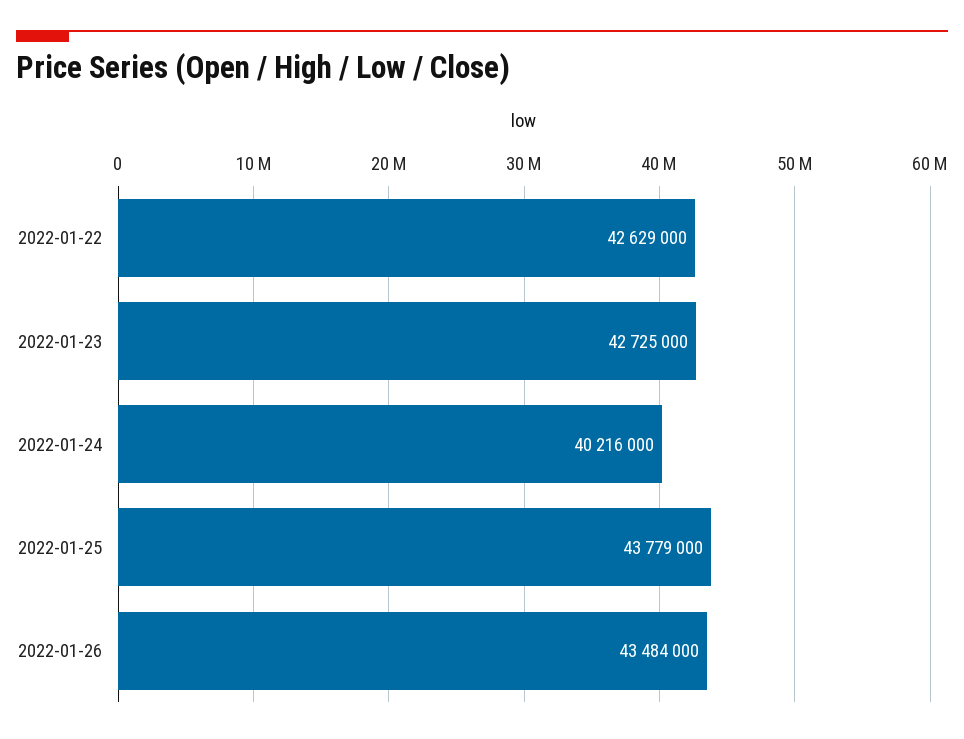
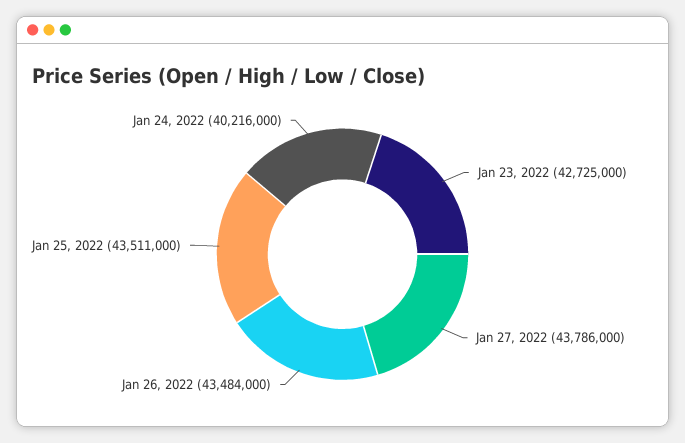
2022-01-22: 42629000 -> none
2022-01-25: 43779000 -> 43511000
Jan 27, 2022: none -> 43786000

